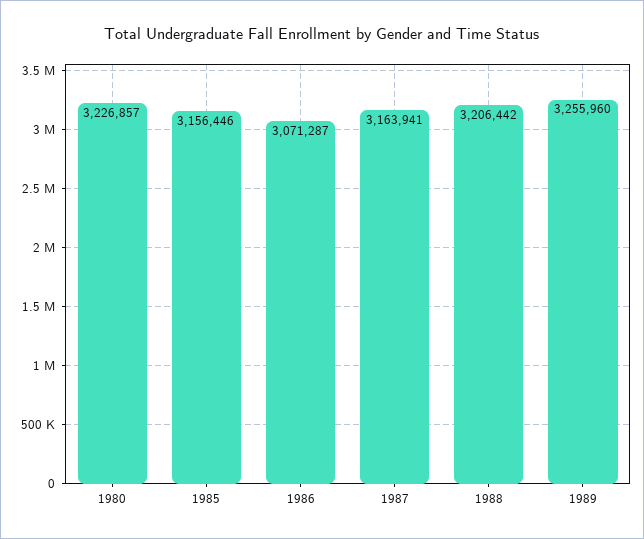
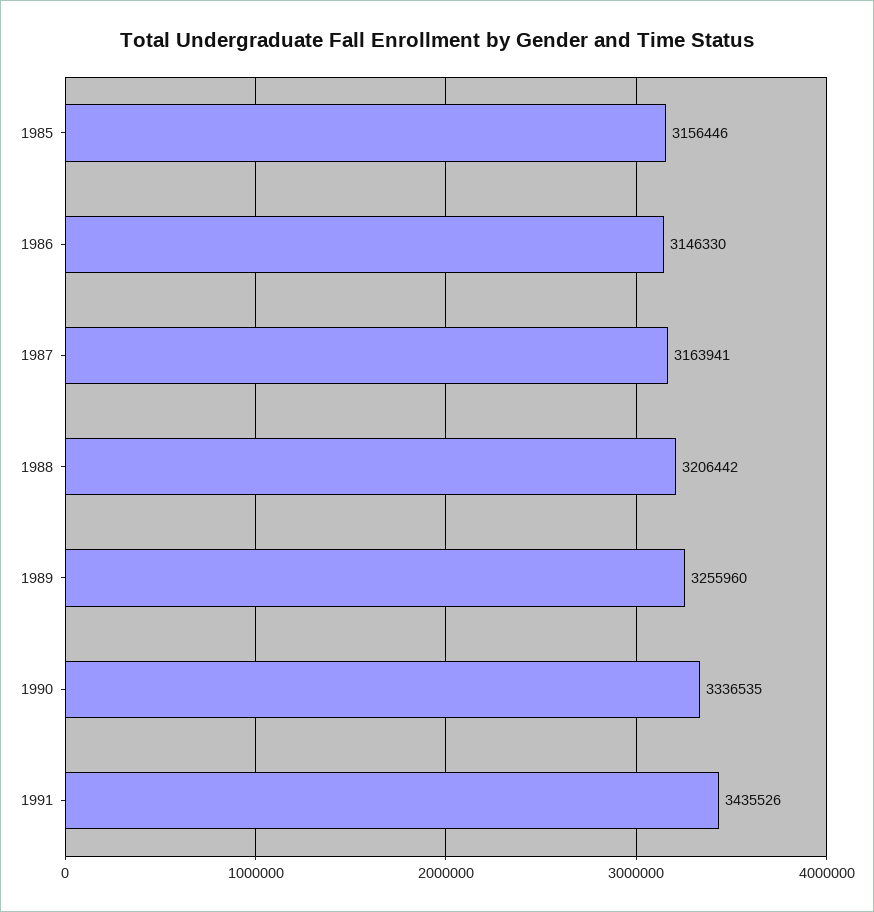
1980: 3226857 -> none
1986: 3071287 -> 3146330
1990: none -> 3336535
1991: none -> 3435526

